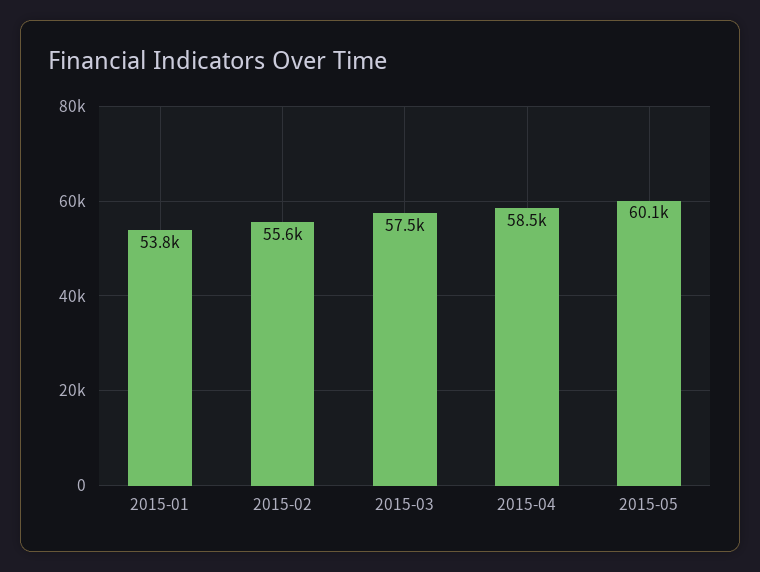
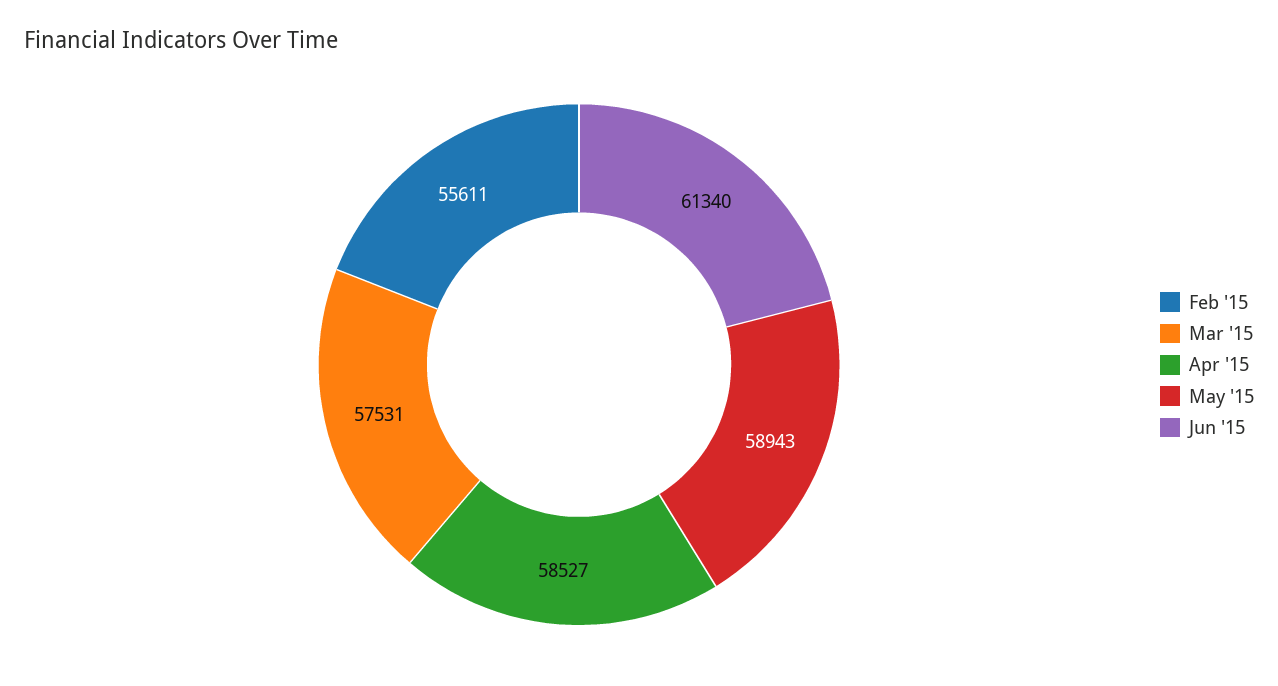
2015-01: 53800 -> none
2015-05: 60100 -> 58943
Jun '15: none -> 61340

